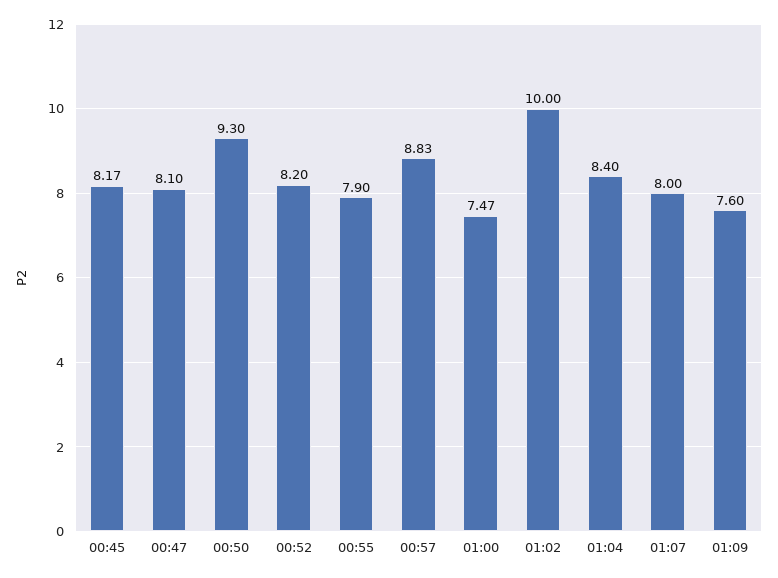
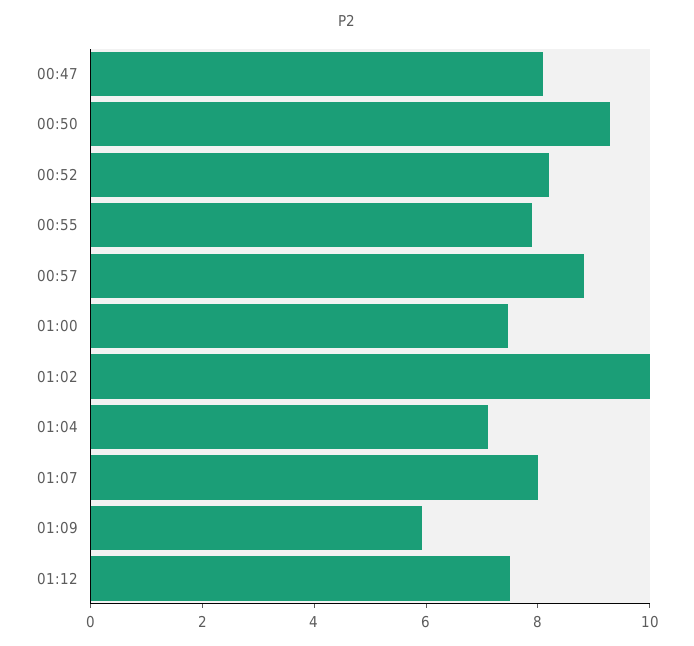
00:45: 8.17 -> none
01:04: 8.4 -> 7
01:09: 7.6 -> 6
01:12: none -> 7.5

